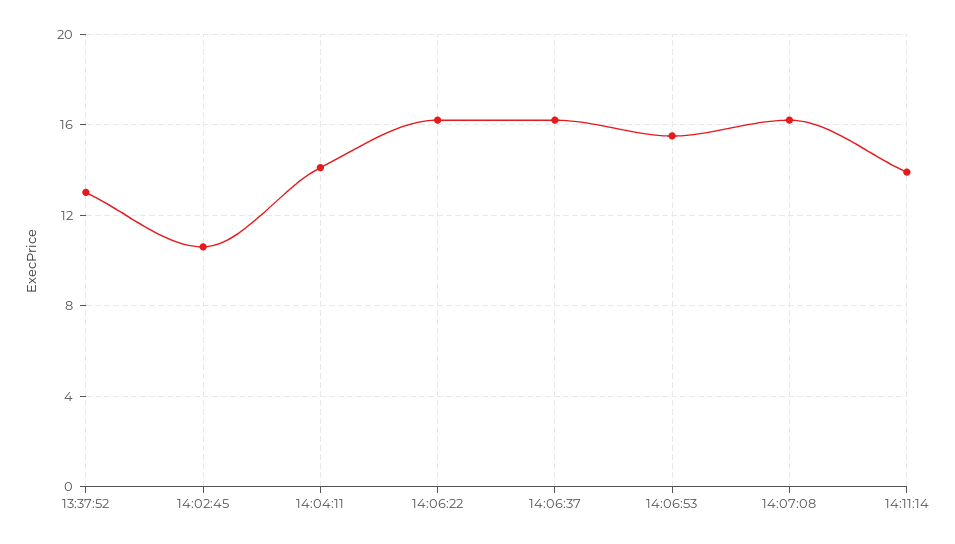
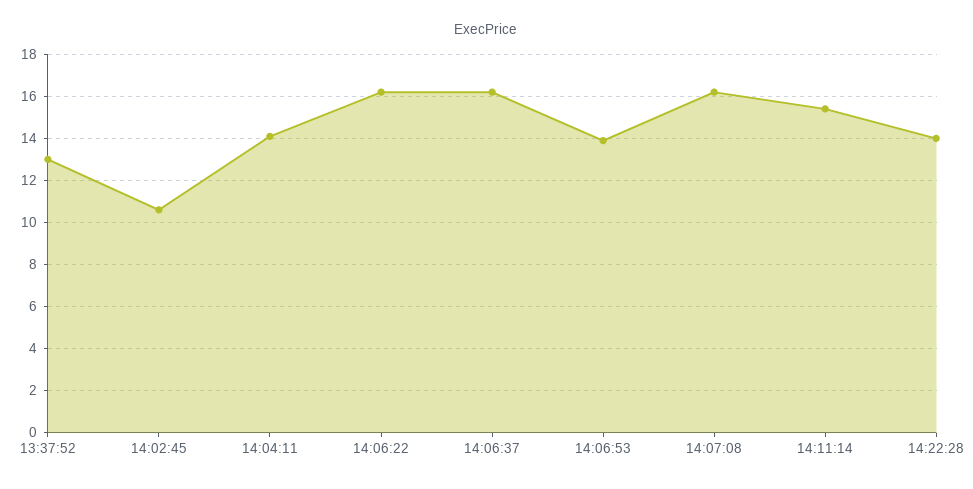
14:06:53: 15.5 -> 14
14:11:14: 14 -> 15.5
14:22:28: none -> 14

